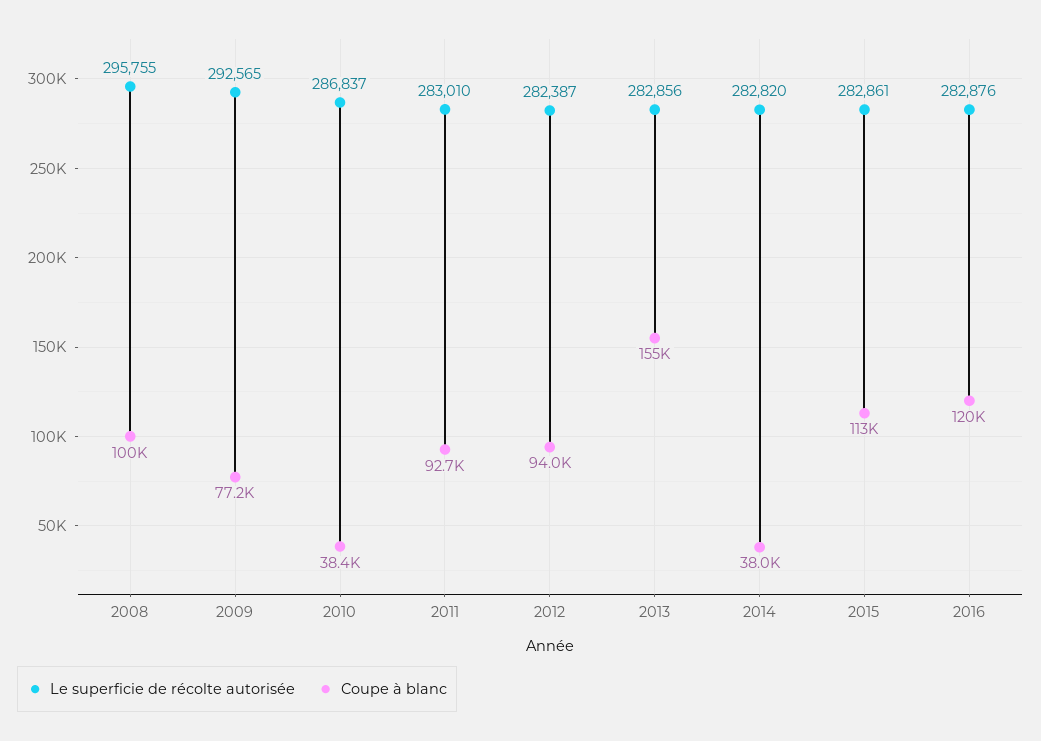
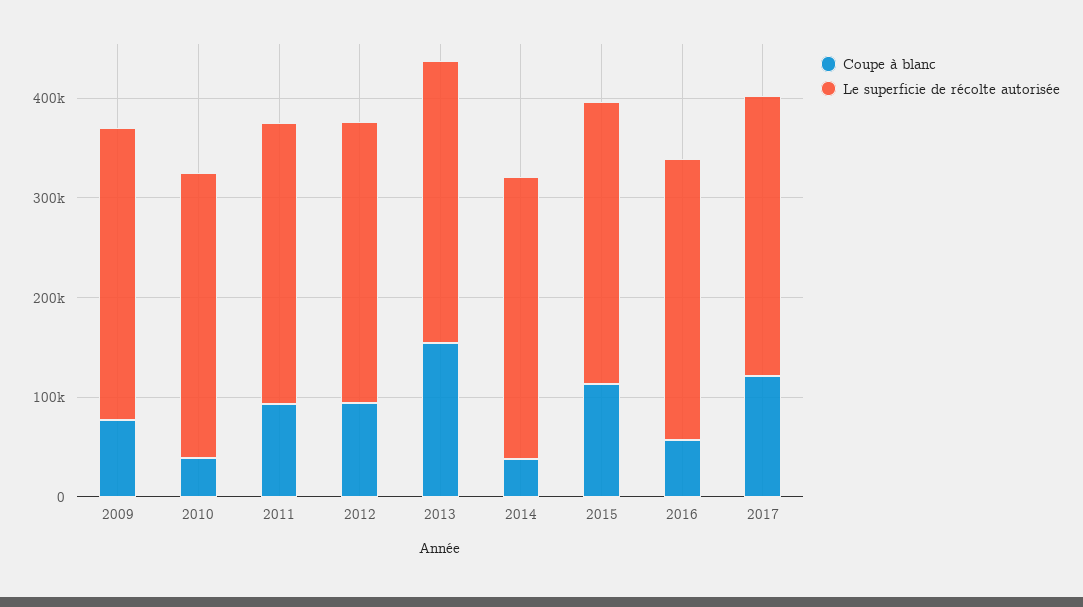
Le superficie de récolte autorisée, 2008: 295755 -> none
Coupe à blanc, 2008: 100000 -> none
Coupe à blanc, 2016: 120000 -> 60000
Coupe à blanc, 2017: none -> 120000
Le superficie de récolte autorisée, 2017: none -> 280000

